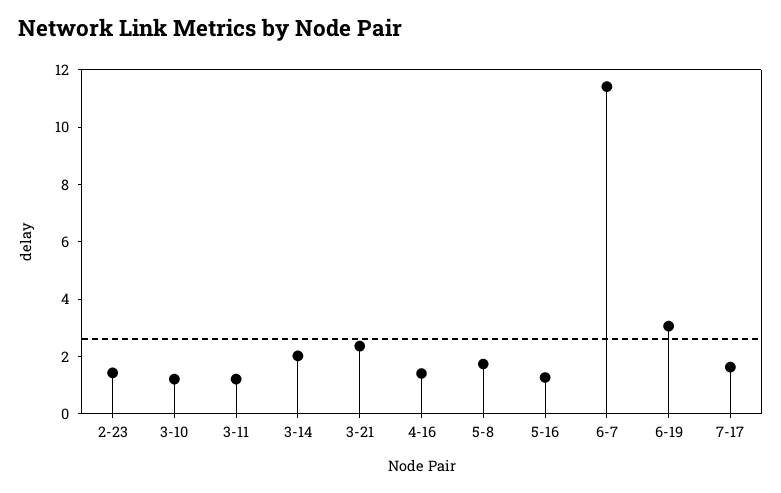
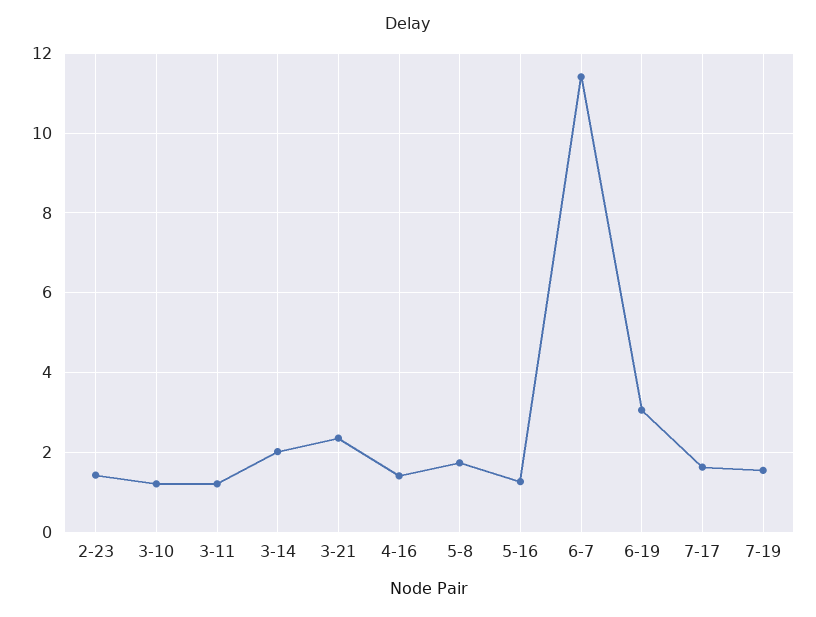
7-19: none -> 1.6

